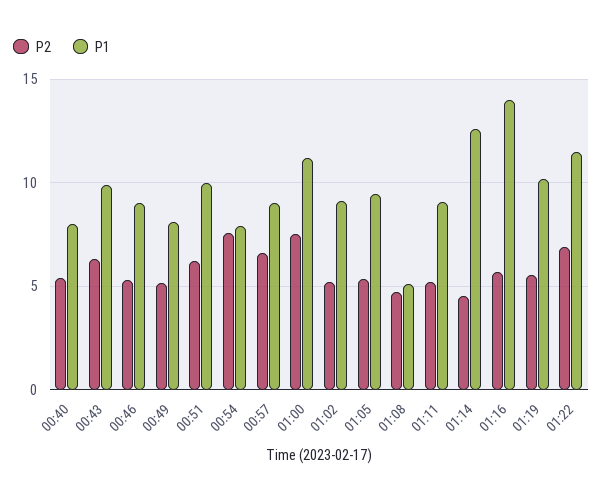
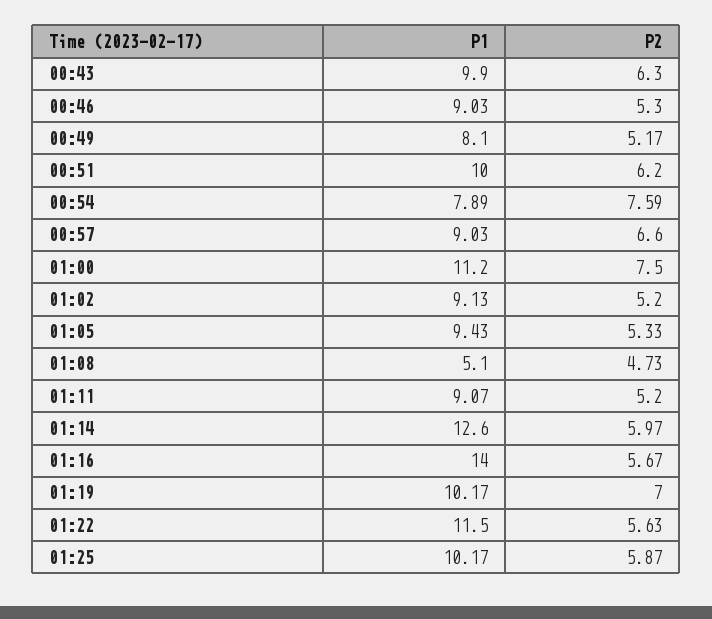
P2, 00:40: 5.5 -> none
P1, 00:40: 8 -> none
P2, 01:14: 4.5 -> 5.97
P2, 01:19: 5.5 -> 7
P2, 01:22: 7 -> 5.63
P1, 01:25: none -> 10.17
P2, 01:25: none -> 5.87

